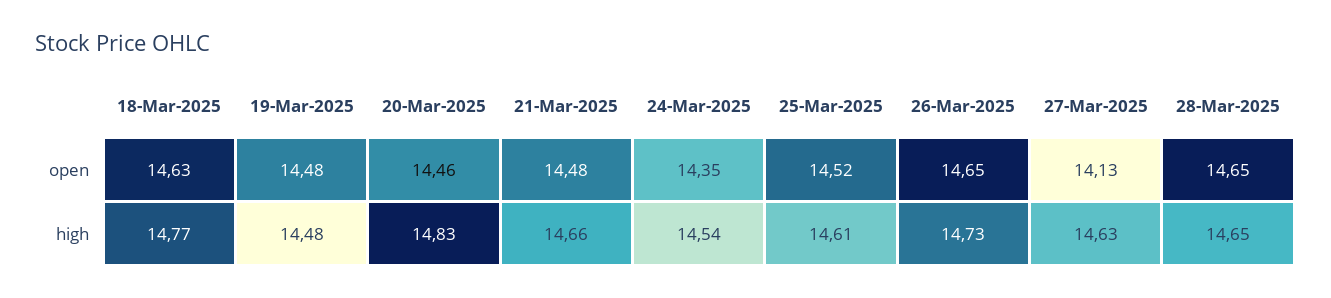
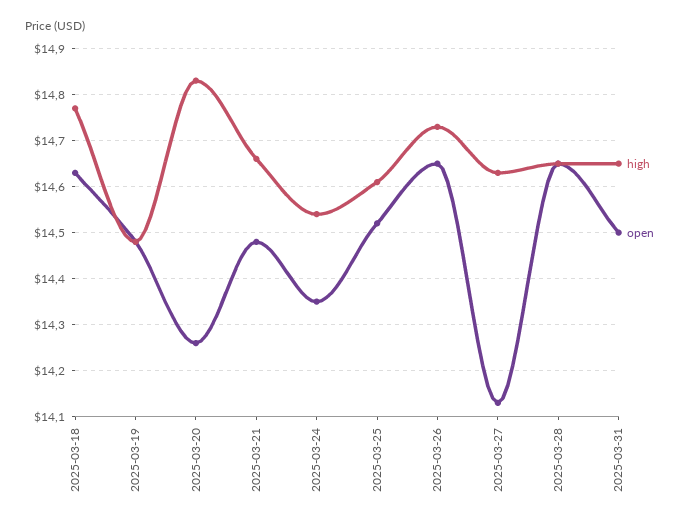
open, 20-Mar-2025: 14.46 -> 14.25
high, 2025-03-31: none -> 14.65
open, 2025-03-31: none -> 14.5

